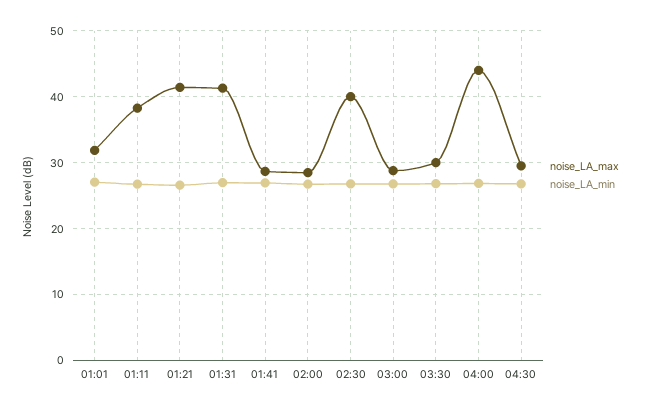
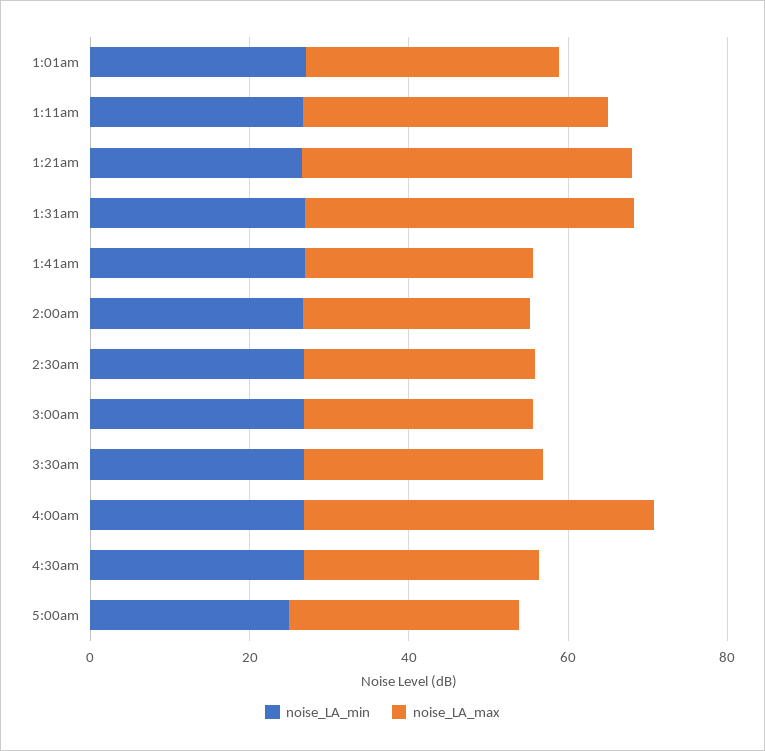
noise_LA_max, 02:30: 40 -> 30
noise_LA_min, 5:00am: none -> 25
noise_LA_max, 5:00am: none -> 30

